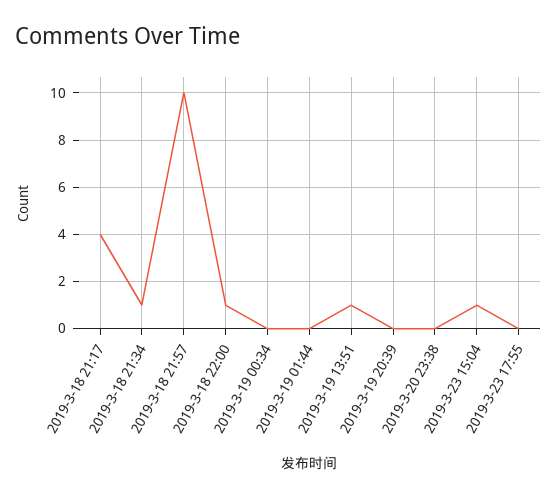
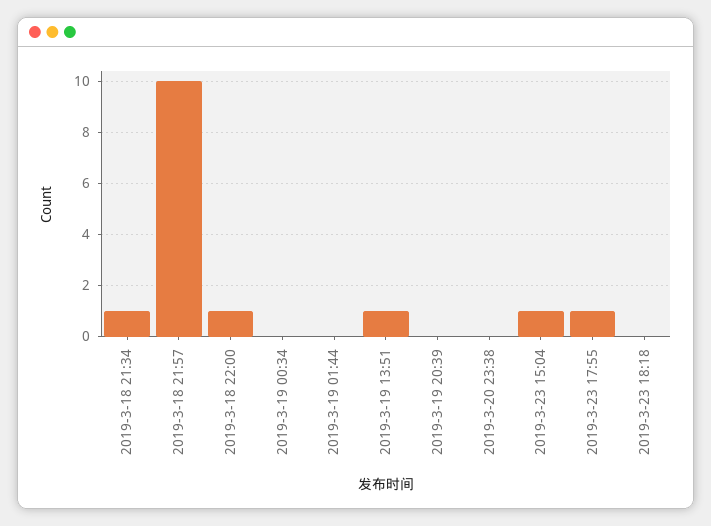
2019-3-18 21:17: 4 -> none
2019-3-23 17:55: 0 -> 1
2019-3-23 18:18: none -> 0

